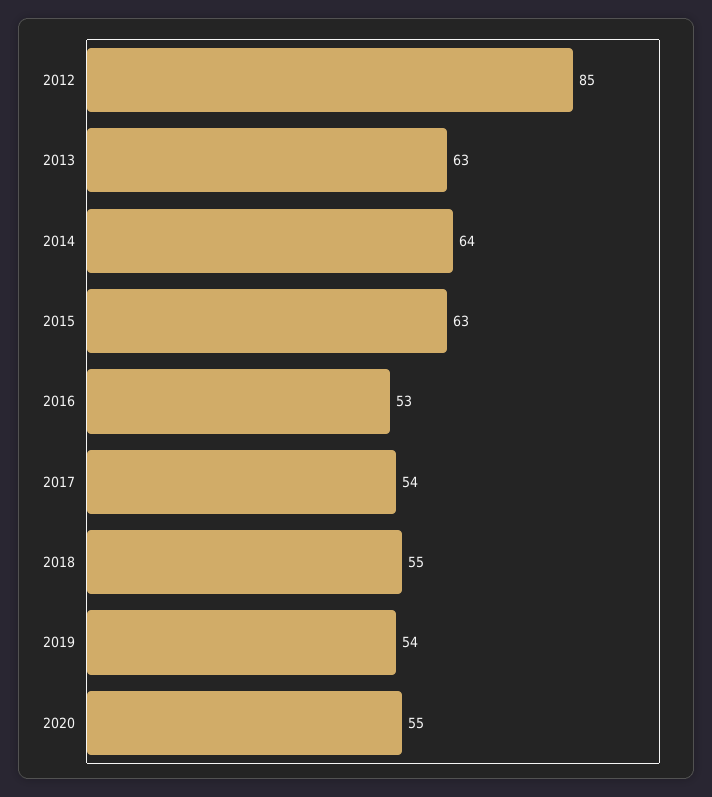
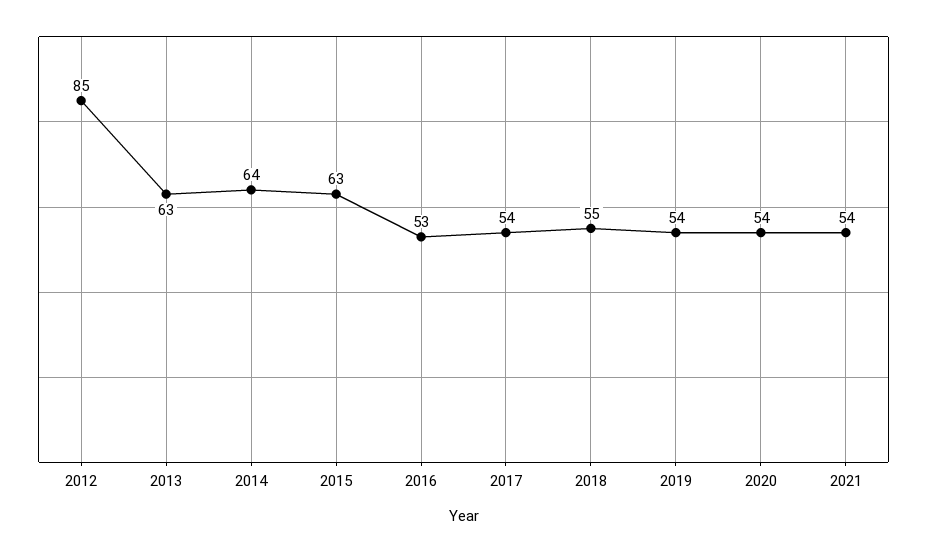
2020: 55 -> 54
2021: none -> 54

